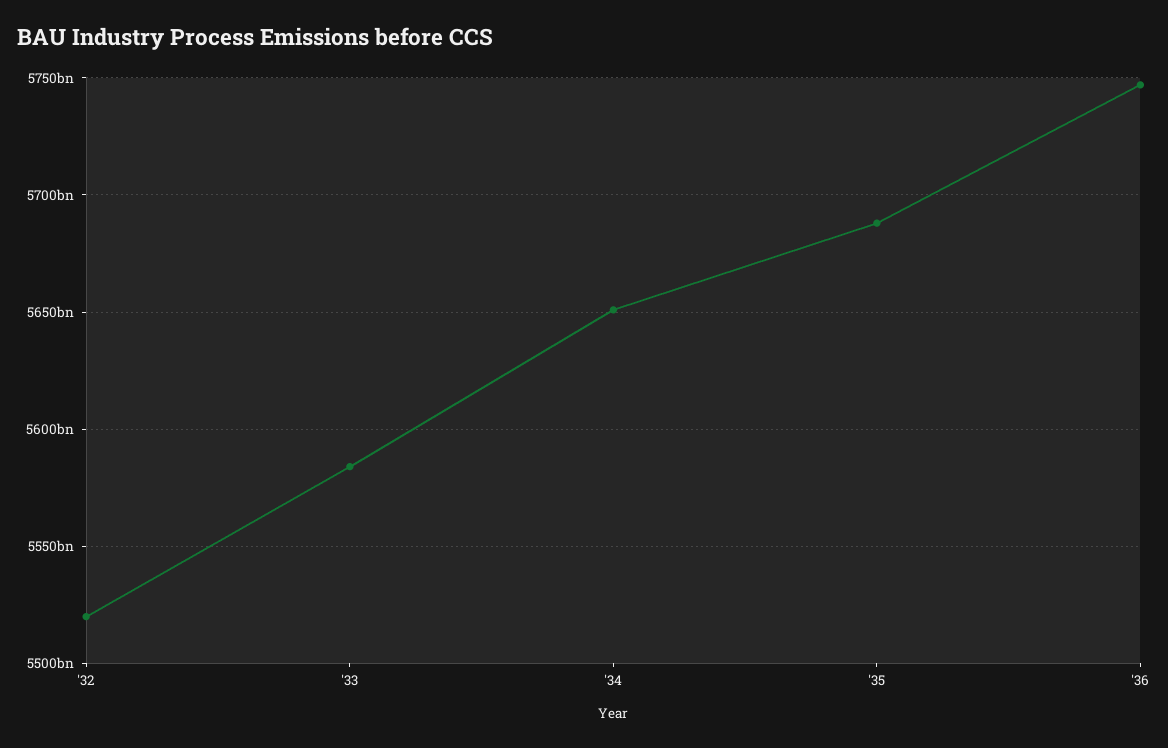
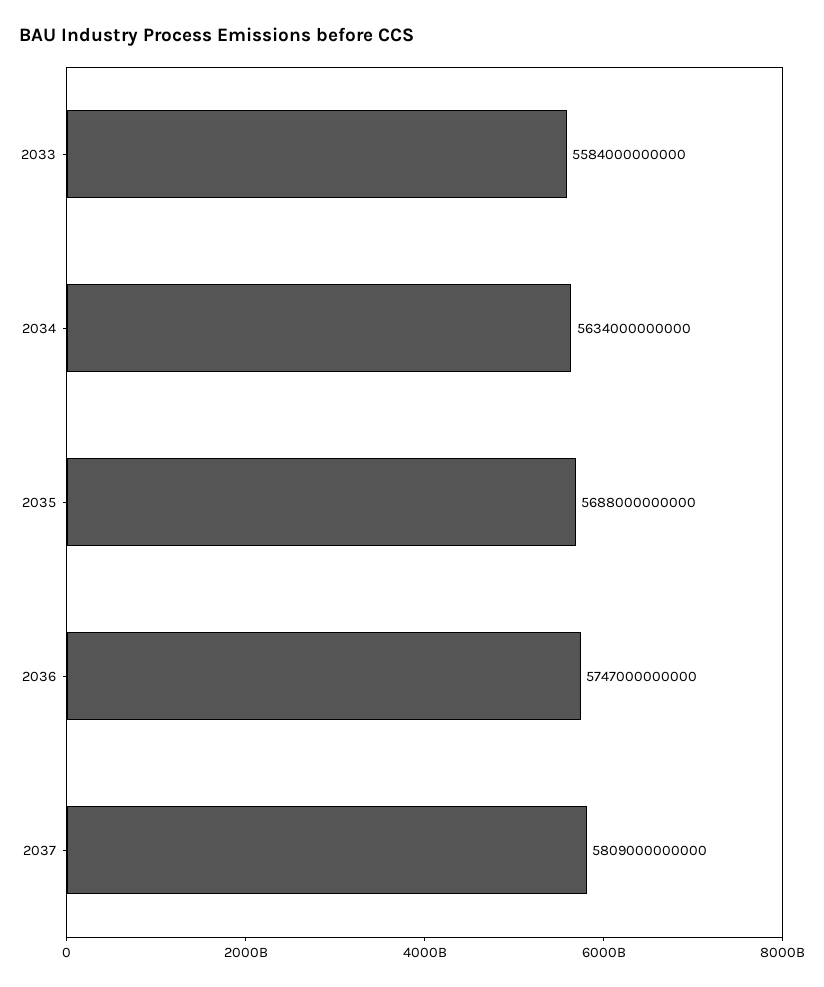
'32: 5520000000000 -> none
'34: 5650000000000 -> 5634000000000
2037: none -> 5809000000000

